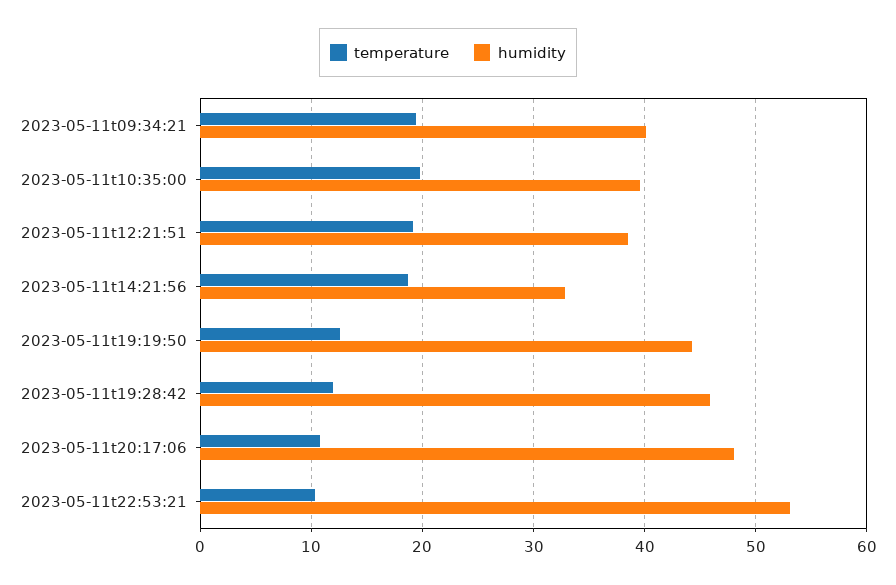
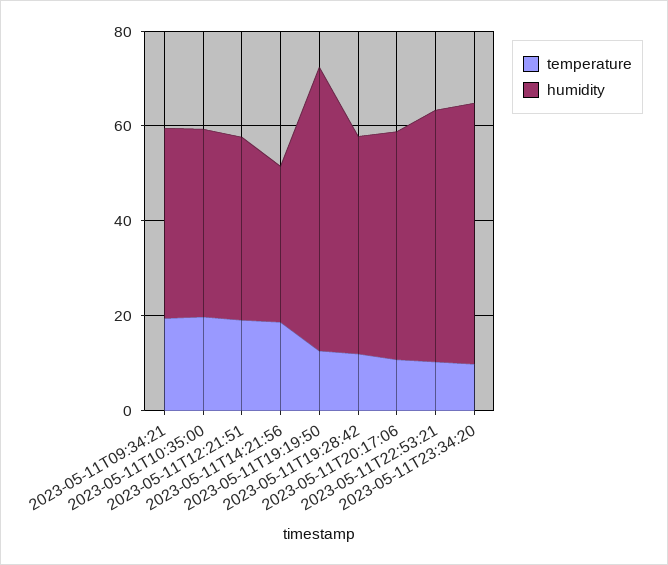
humidity, 2023-05-11t19:19:50: 44 -> 60
temperature, 2023-05-11T23:34:20: none -> 10
humidity, 2023-05-11T23:34:20: none -> 55

